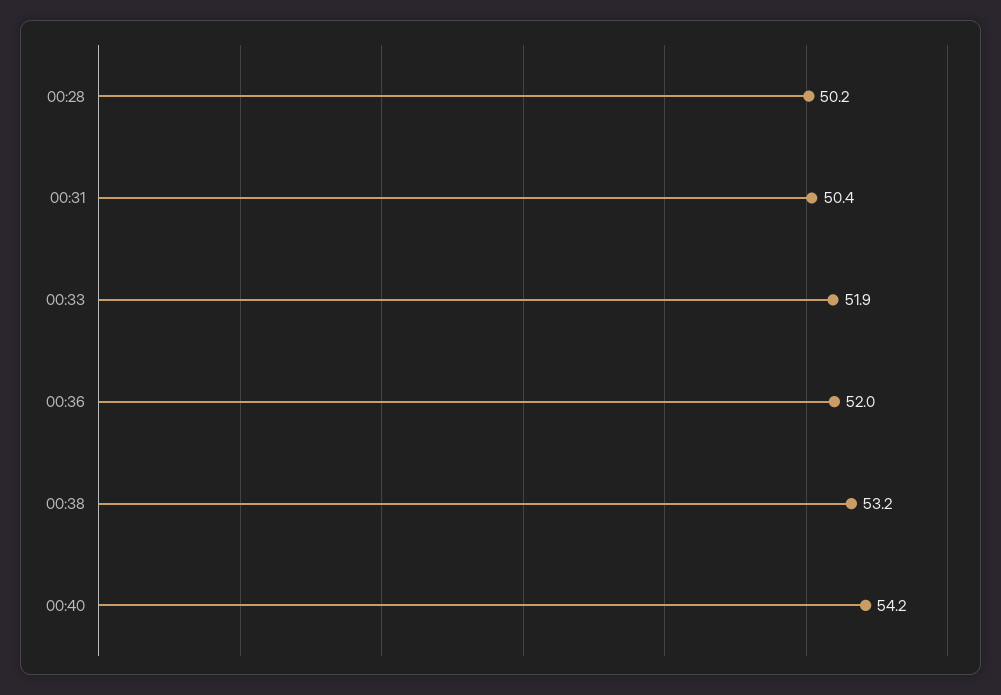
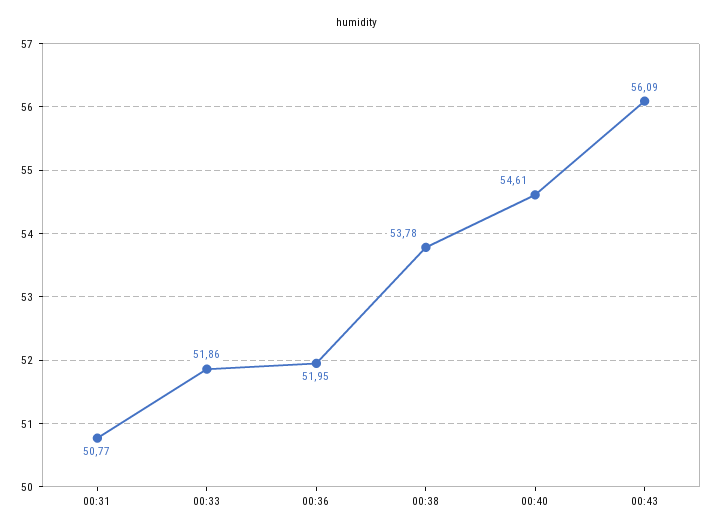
00:28: 50.2 -> none
00:31: 50.4 -> 50.77
00:38: 53.2 -> 53.78
00:40: 54.2 -> 54.61
00:43: none -> 56.09

